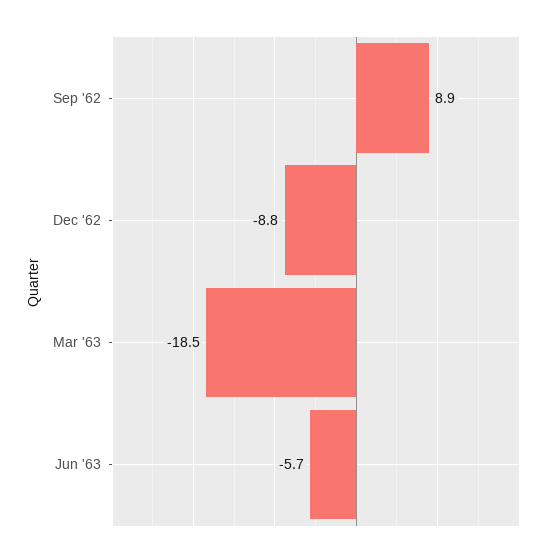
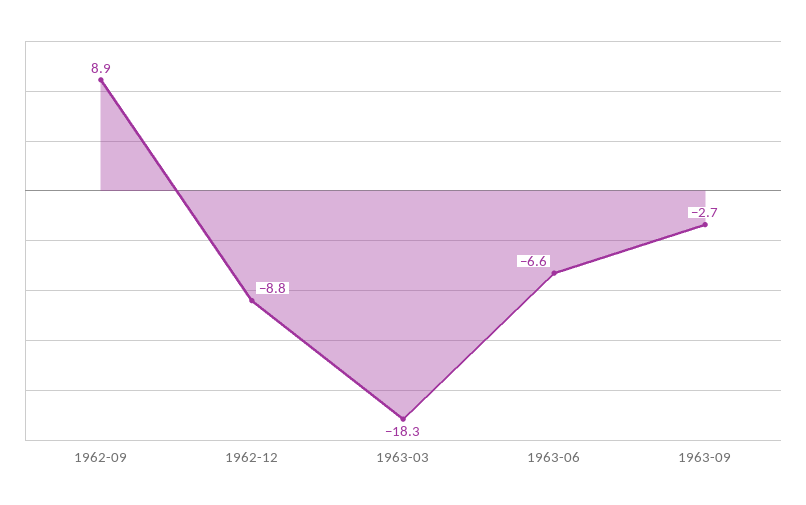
Mar '63: -18.5 -> -18.3
Jun '63: -5.7 -> -6.6
1963-09: none -> -2.7

